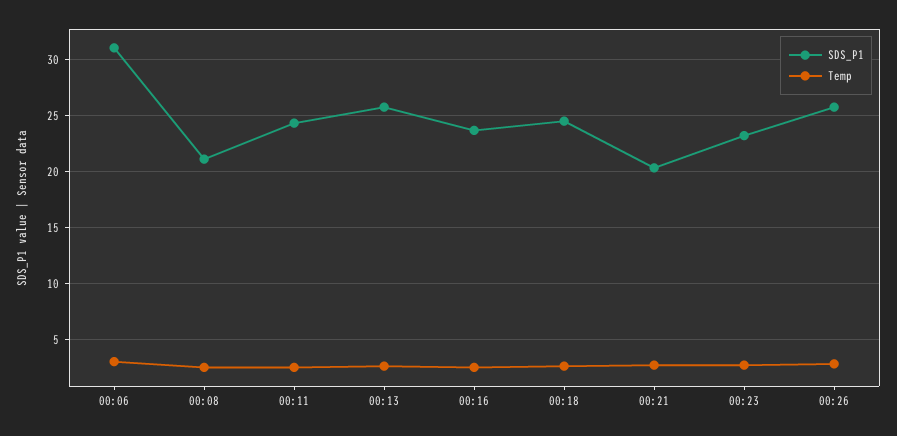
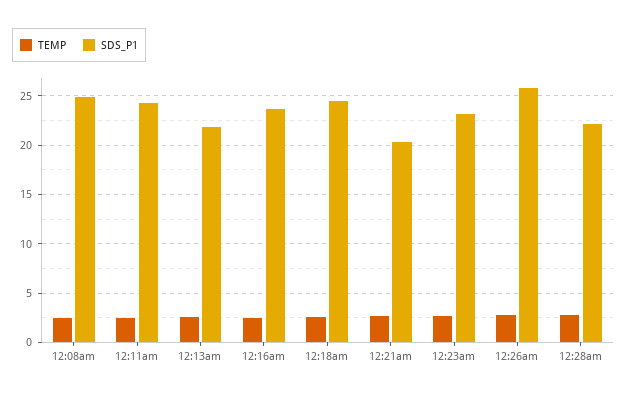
SDS_P1, 00:06: 31 -> none
Temp, 00:06: 3 -> none
SDS_P1, 00:08: 21 -> 25
SDS_P1, 00:13: 26 -> 22
Temp, 12:28am: none -> 3
SDS_P1, 12:28am: none -> 22

